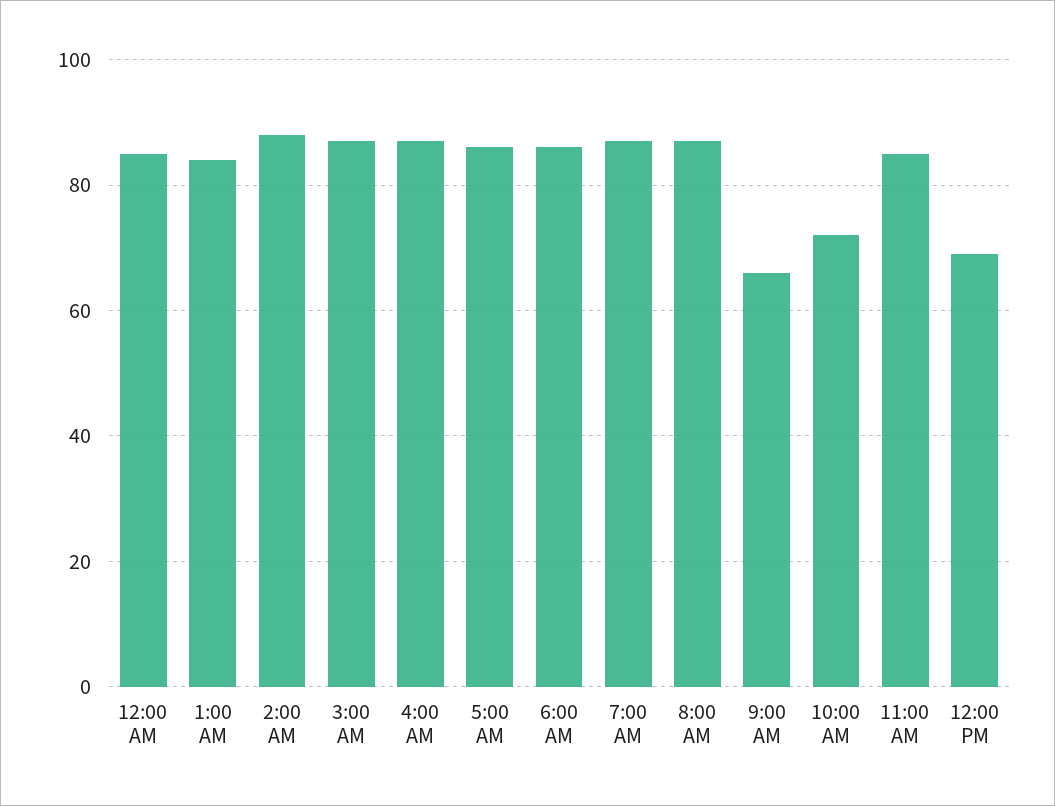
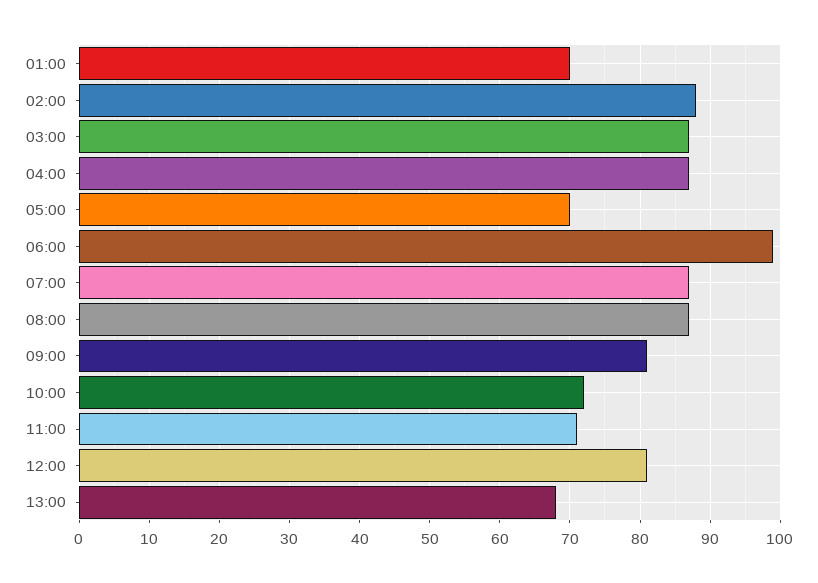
12:00 AM: 85 -> none
1:00 AM: 85 -> 70
5:00 AM: 85 -> 70
6:00 AM: 85 -> 99
9:00 AM: 65 -> 81
11:00 AM: 85 -> 71
12:00 PM: 70 -> 81
13:00: none -> 68

